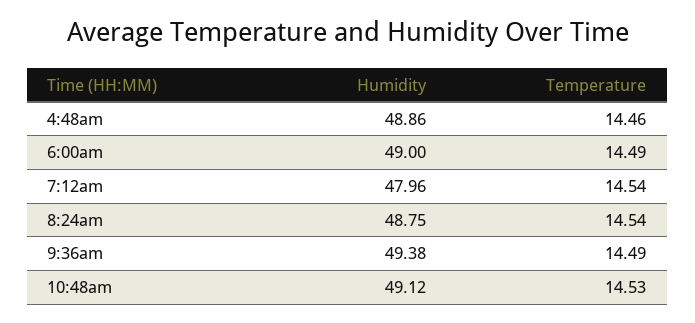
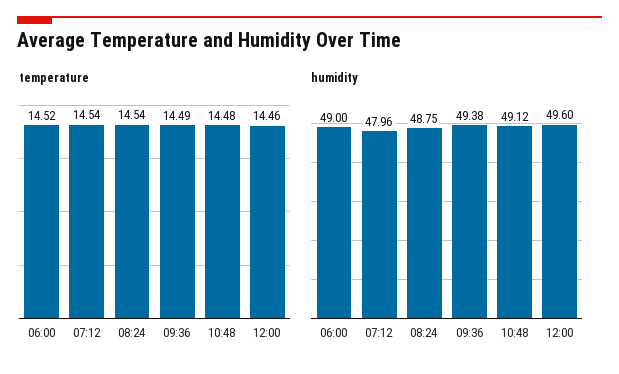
Humidity, 4:48am: 48.86 -> none
Temperature, 4:48am: 14.46 -> none
Temperature, 6:00am: 14.49 -> 14.52
Temperature, 10:48am: 14.53 -> 14.48
Temperature, 12:00: none -> 14.46
Humidity, 12:00: none -> 49.6

